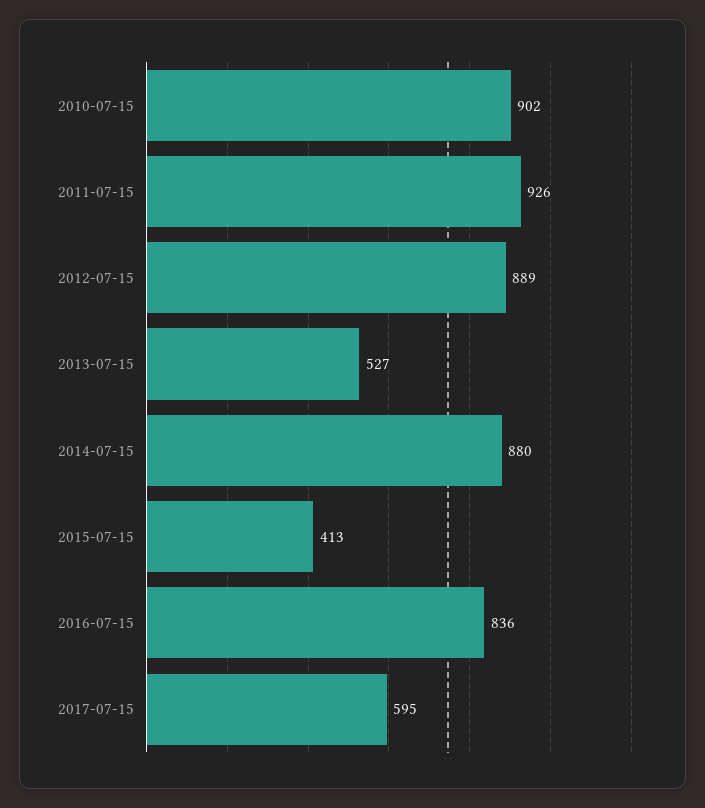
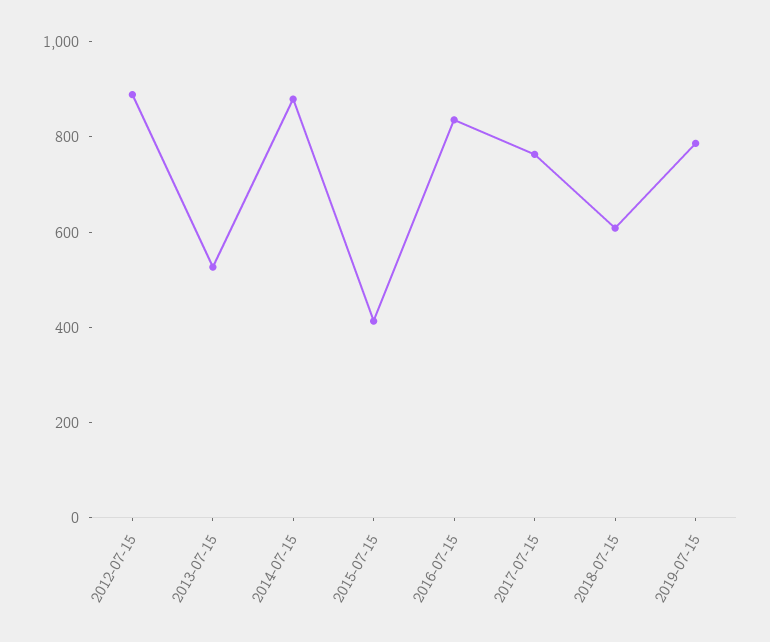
2010-07-15: 902 -> none
2011-07-15: 926 -> none
2017-07-15: 595 -> 750
2018-07-15: none -> 600
2019-07-15: none -> 800

